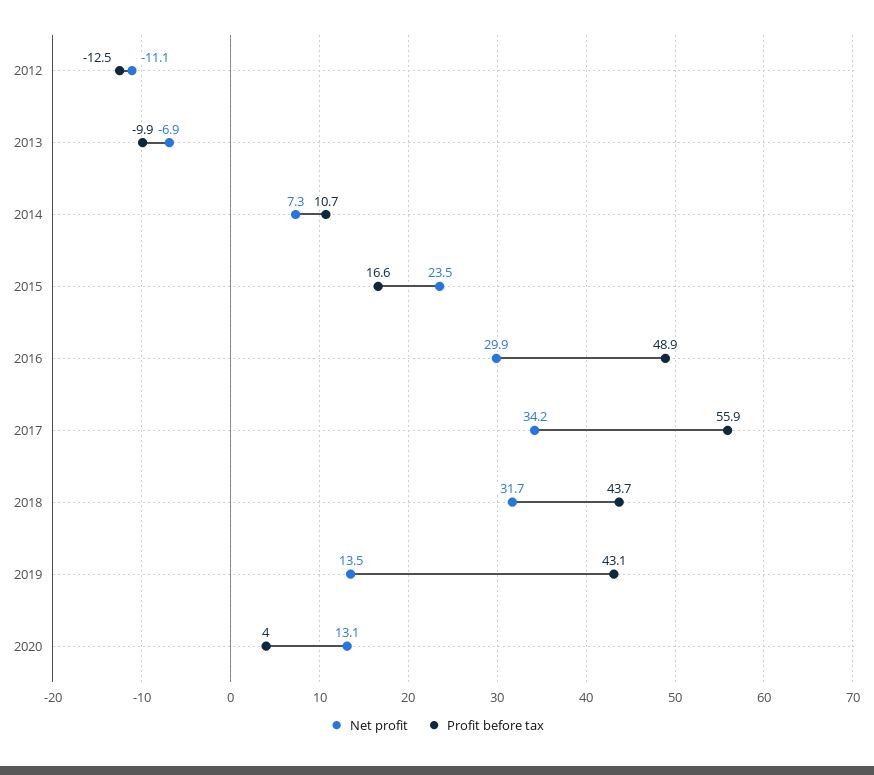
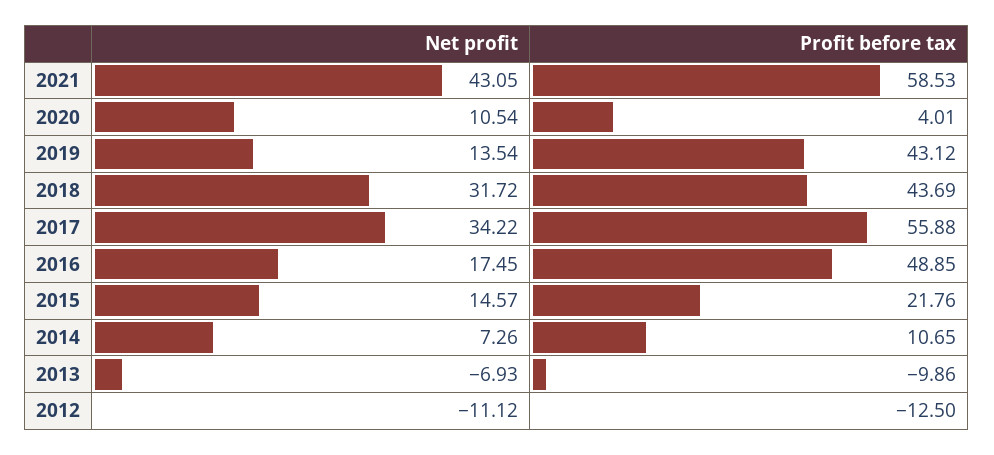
Net profit, 2015: 23.5 -> 14.57
Profit before tax, 2015: 16.6 -> 21.76
Net profit, 2016: 29.9 -> 17.45
Net profit, 2020: 13.1 -> 10.54
Net profit, 2021: none -> 43.05
Profit before tax, 2021: none -> 58.53

